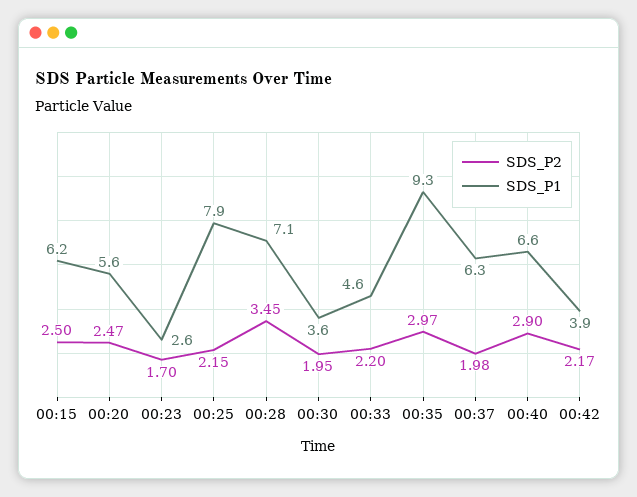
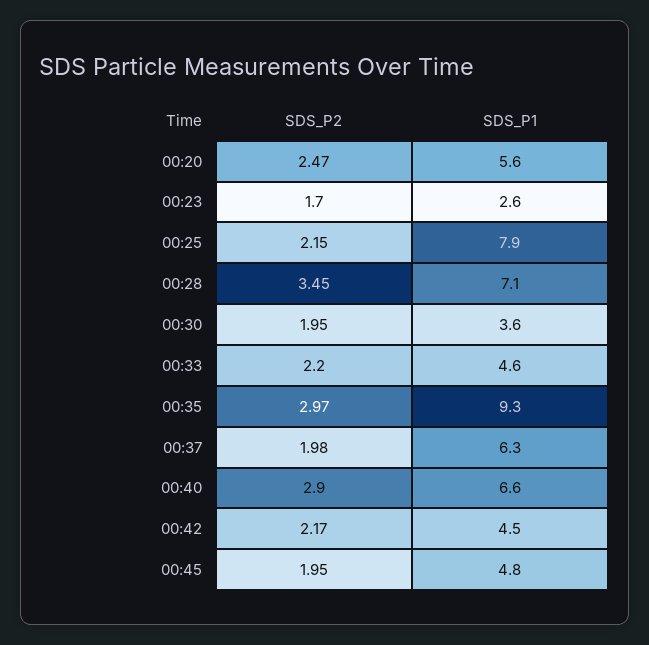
SDS_P2, 00:15: 2.5 -> none
SDS_P1, 00:15: 6.2 -> none
SDS_P1, 00:42: 3.9 -> 4.5
SDS_P2, 00:45: none -> 1.95
SDS_P1, 00:45: none -> 4.8

